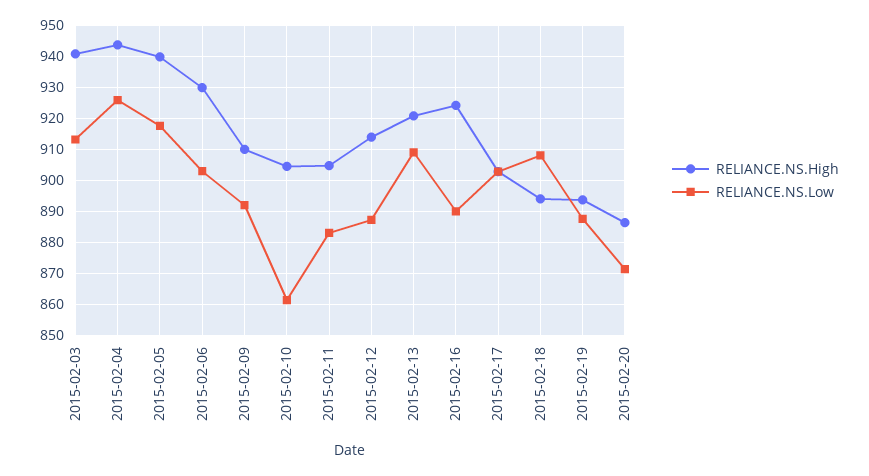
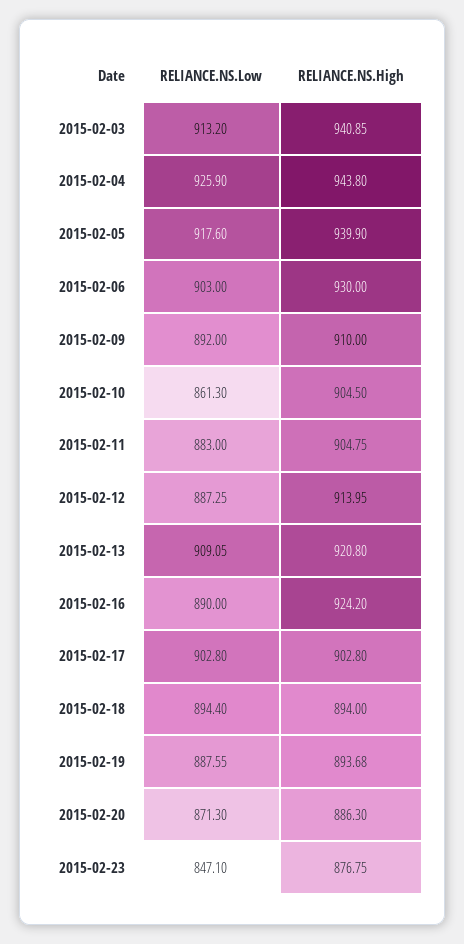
RELIANCE.NS.Low, 2015-02-18: 908 -> 894.4
RELIANCE.NS.Low, 2015-02-23: none -> 847.1
RELIANCE.NS.High, 2015-02-23: none -> 876.75

